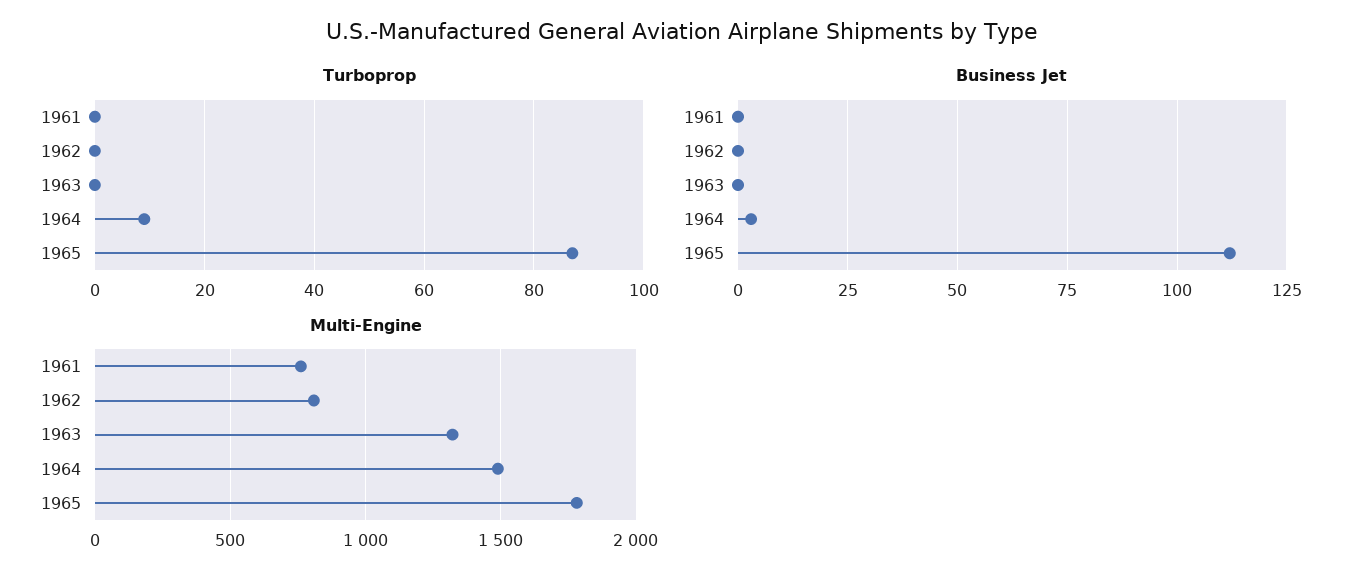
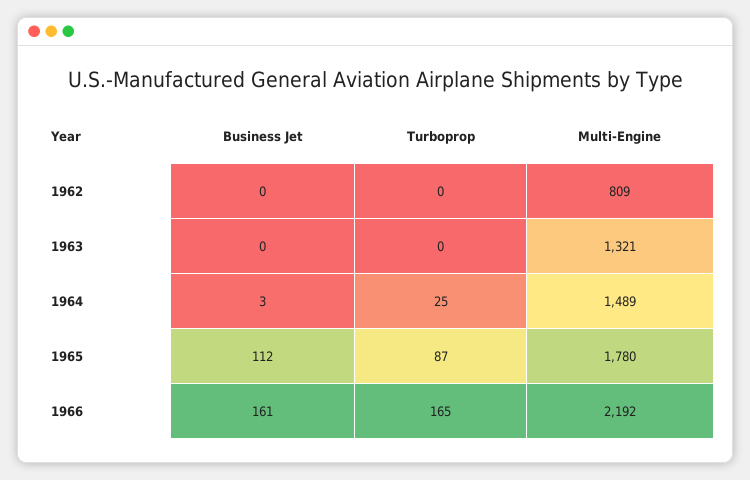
Turboprop, 1961: 0 -> none
Turboprop, 1964: 10 -> 25
Business Jet, 1961: 0 -> none
Multi-Engine, 1961: 750 -> none
Business Jet, 1966: none -> 161
Turboprop, 1966: none -> 165
Multi-Engine, 1966: none -> 2192

